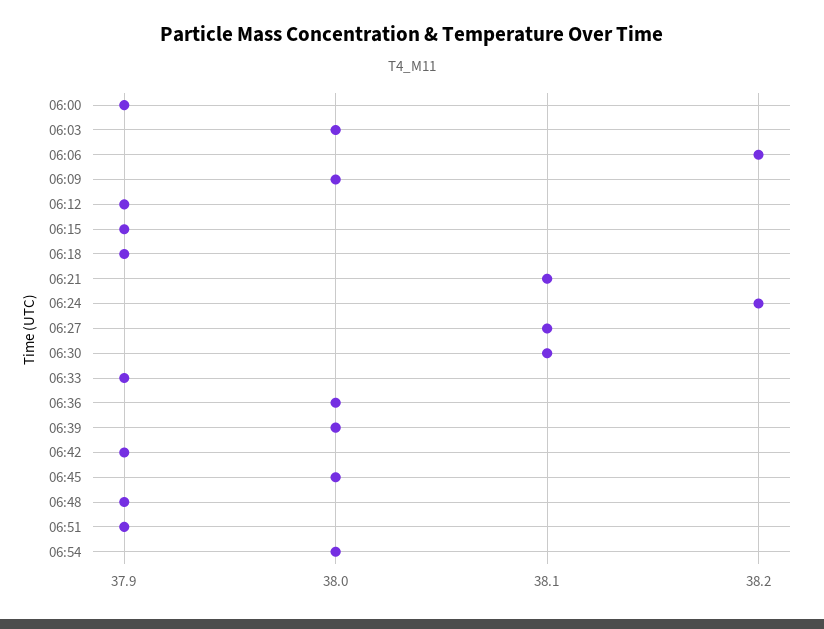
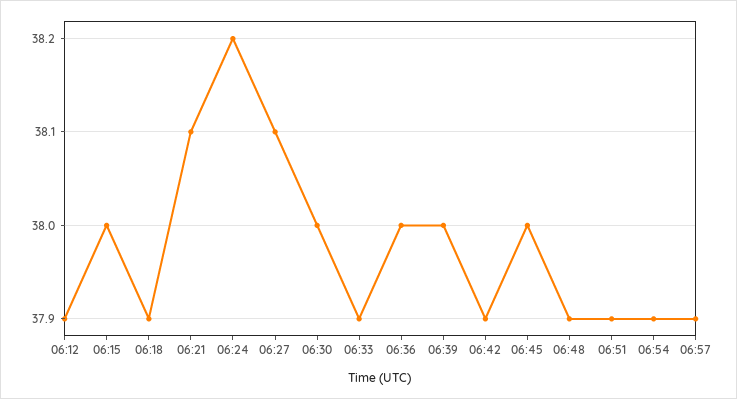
06:00: 37.9 -> none
06:03: 38 -> none
06:06: 38.2 -> none
06:09: 38 -> none
06:15: 37.9 -> 38
06:30: 38.1 -> 38
06:54: 38 -> 37.9
06:57: none -> 37.9

